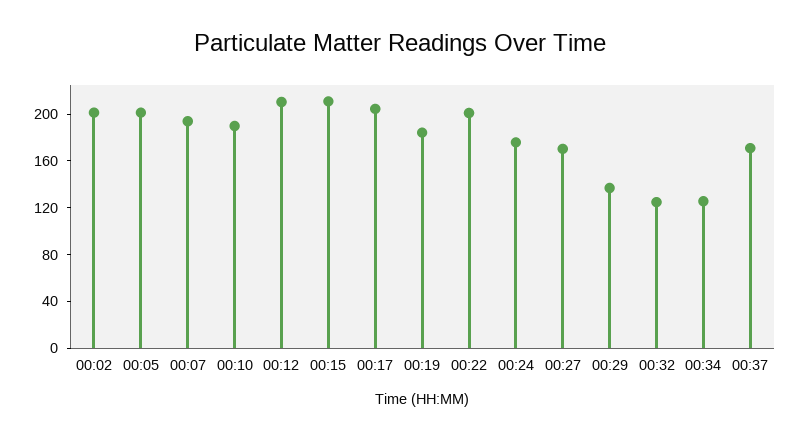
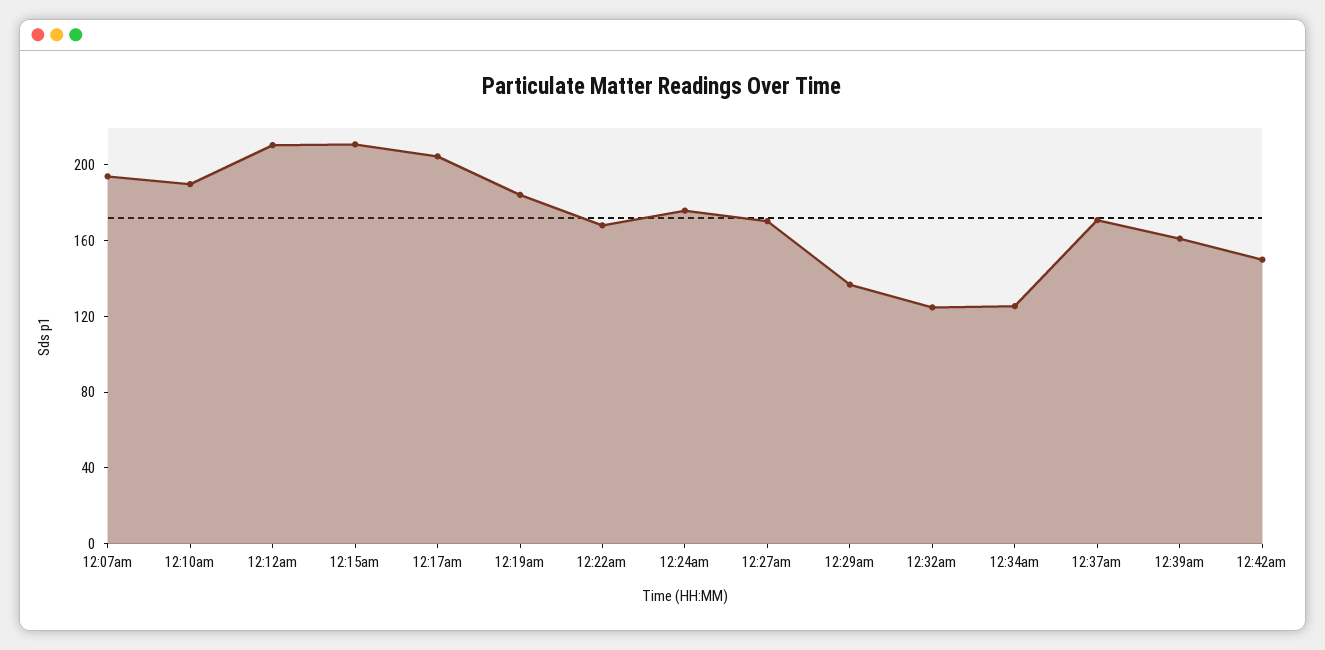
00:02: 200 -> none
00:05: 200 -> none
00:22: 200 -> 170
12:39am: none -> 160
12:42am: none -> 150

